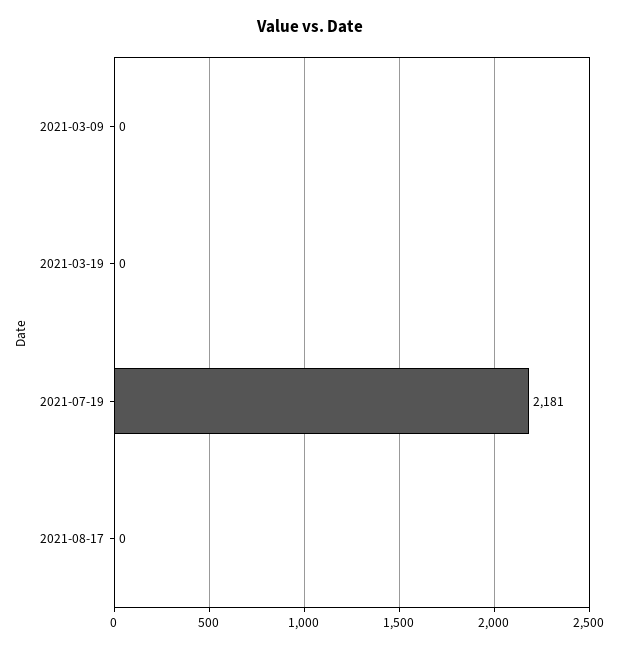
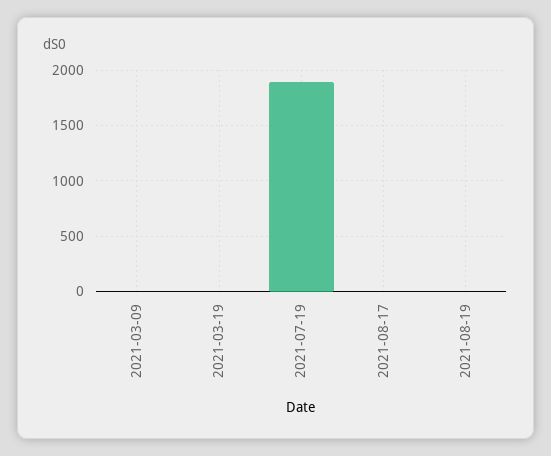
2021-07-19: 2181 -> 1900
2021-08-19: none -> 0

